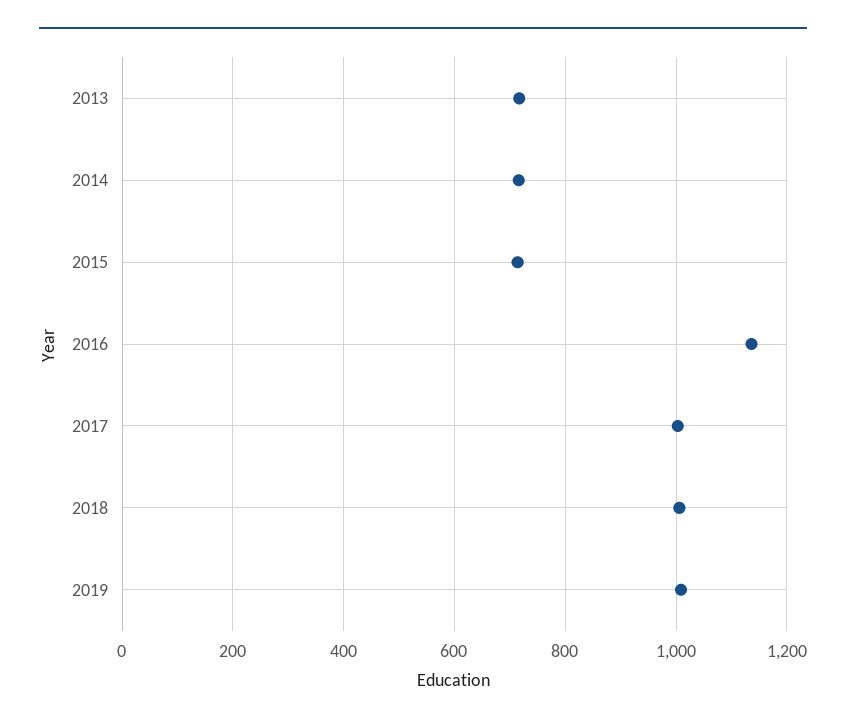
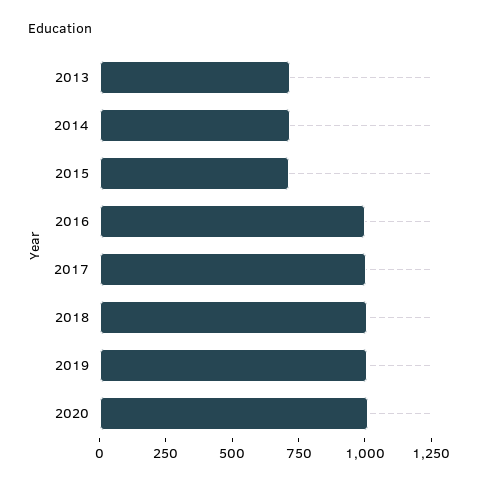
2016: 1140 -> 1000
2020: none -> 1000

